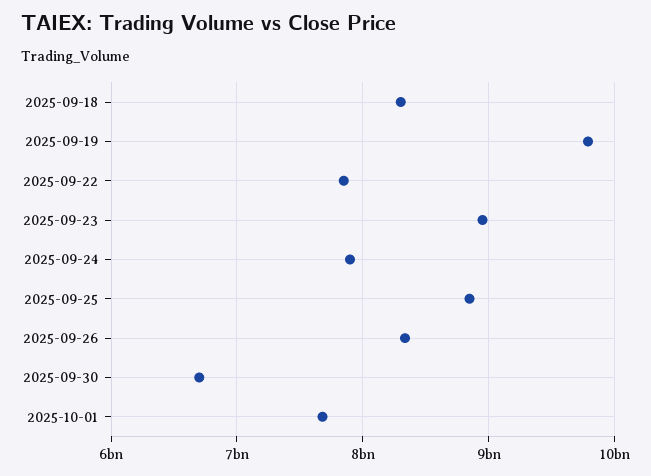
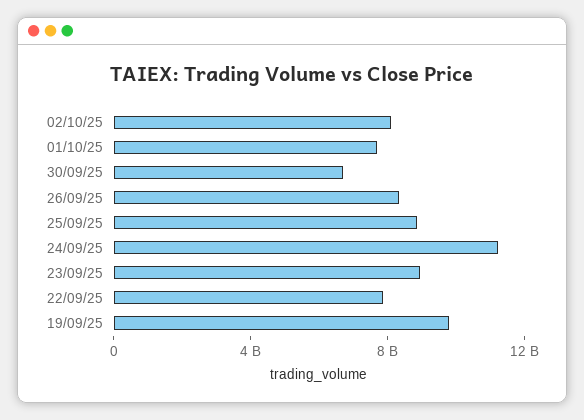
2025-09-18: 8300000000 -> none
2025-09-24: 7900000000 -> 11000000000
02/10/25: none -> 8000000000

